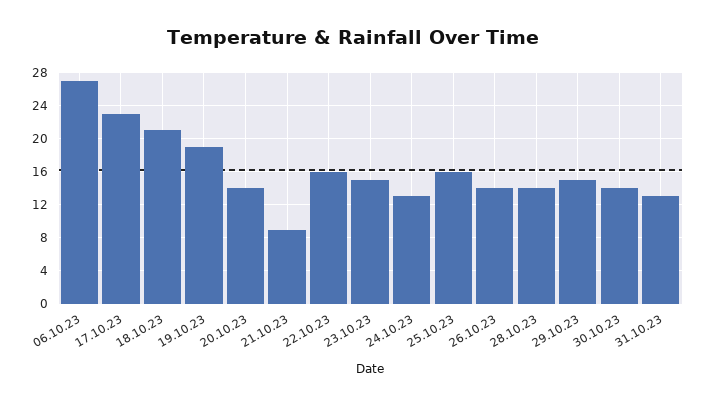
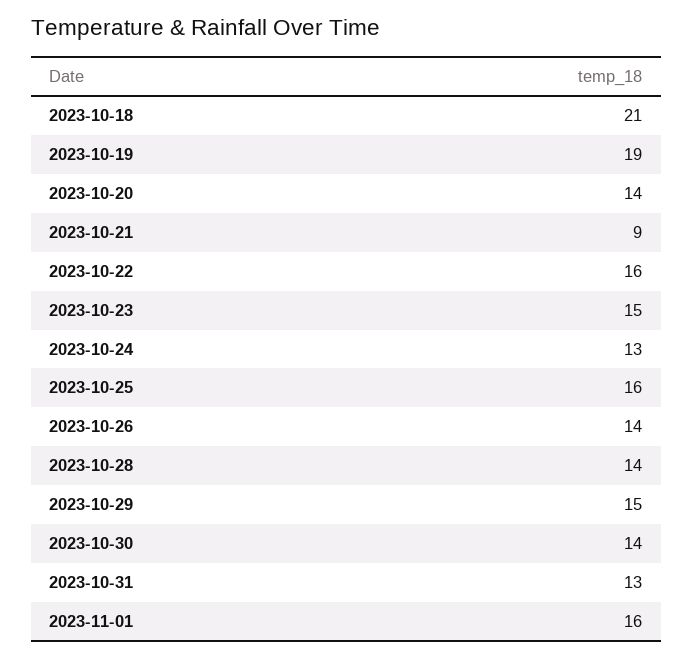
06.10.23: 27 -> none
17.10.23: 23 -> none
2023-11-01: none -> 16

